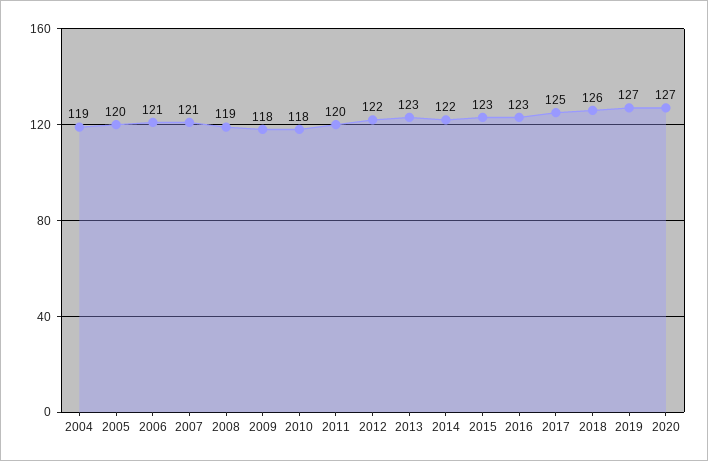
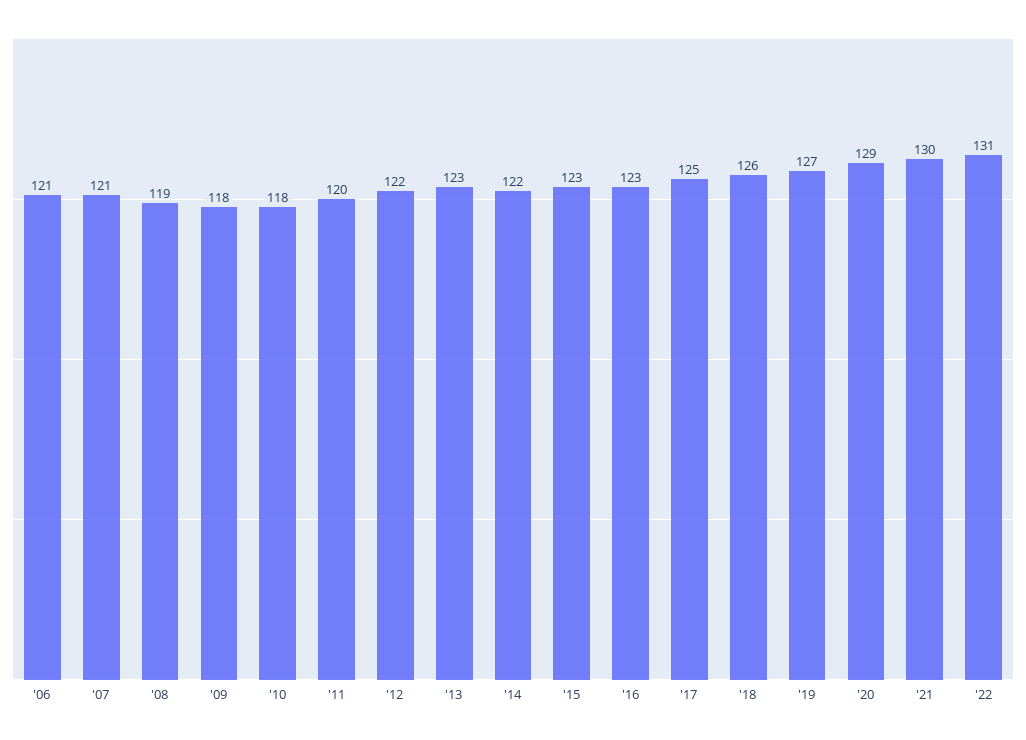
2004: 119 -> none
2005: 120 -> none
2020: 127 -> 129
'21: none -> 130
'22: none -> 131

